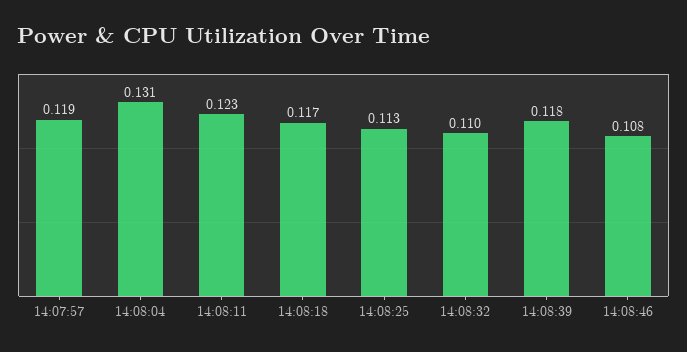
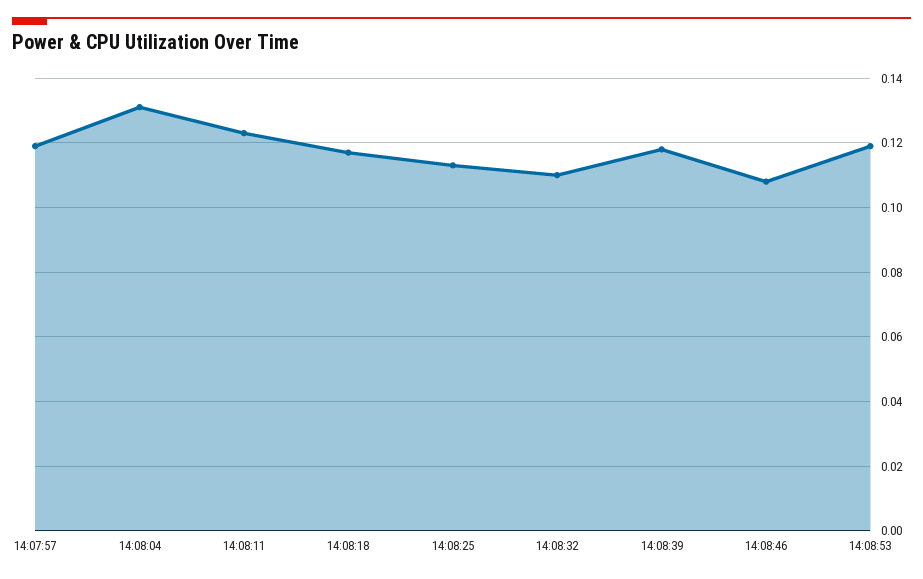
14:08:53: none -> 0.12

